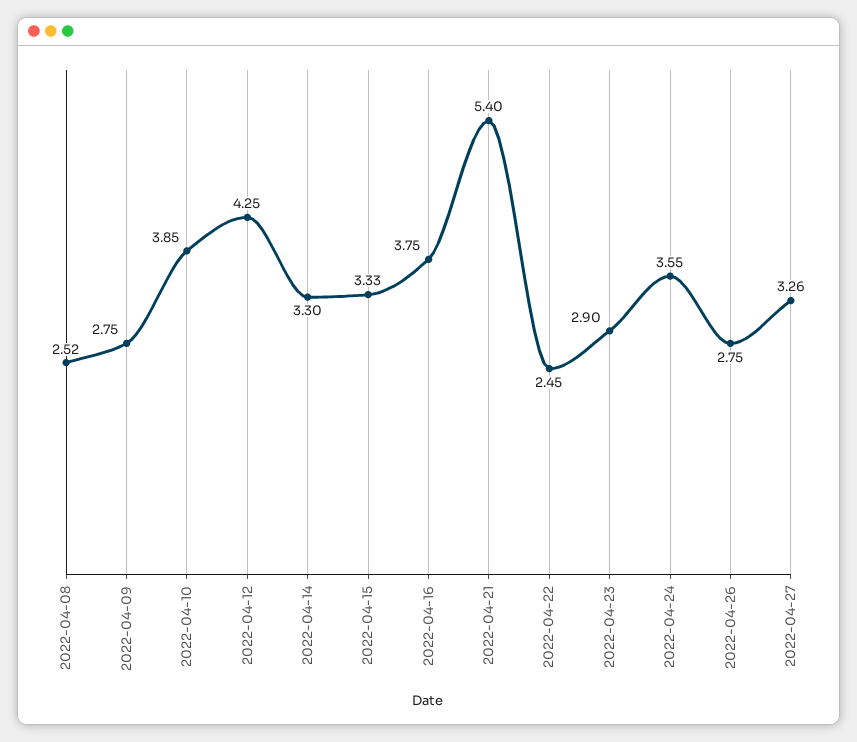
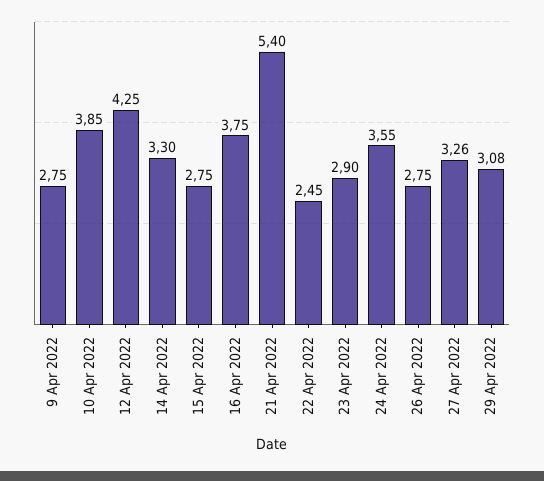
2022-04-08: 2.52 -> none
2022-04-15: 3.33 -> 2.75
29 Apr 2022: none -> 3.08

